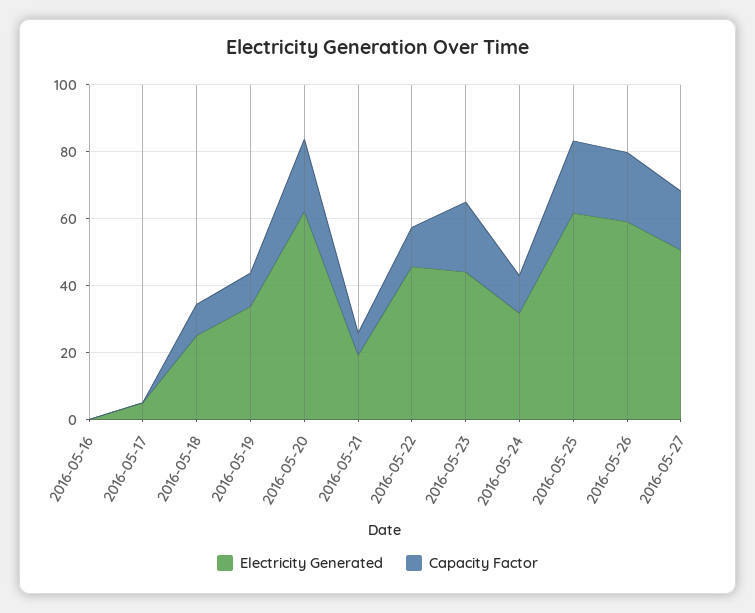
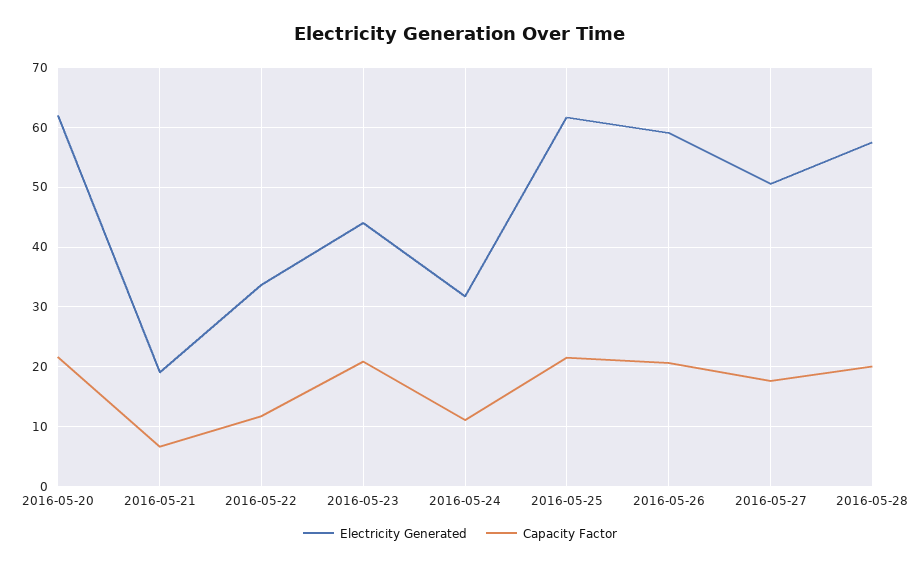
Electricity Generated, 2016-05-16: 0 -> none
Capacity Factor, 2016-05-16: 0 -> none
Electricity Generated, 2016-05-17: 5 -> none
Capacity Factor, 2016-05-17: 0 -> none
Electricity Generated, 2016-05-18: 25 -> none
Capacity Factor, 2016-05-18: 10 -> none
Electricity Generated, 2016-05-19: 35 -> none
Capacity Factor, 2016-05-19: 10 -> none
Electricity Generated, 2016-05-22: 45 -> 34
Electricity Generated, 2016-05-28: none -> 58
Capacity Factor, 2016-05-28: none -> 20

